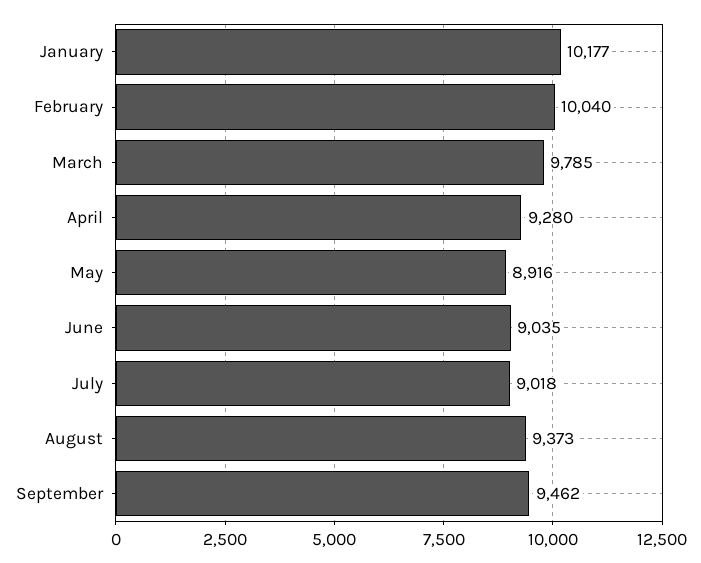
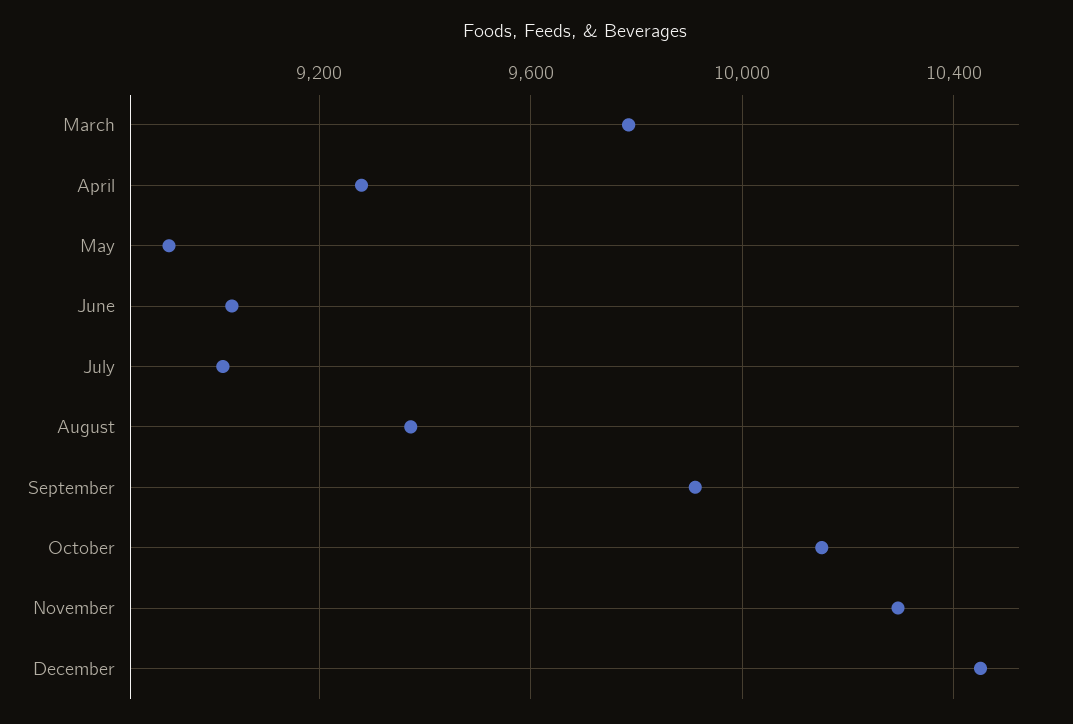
January: 10177 -> none
February: 10040 -> none
September: 9462 -> 9900
October: none -> 10150
November: none -> 10300
December: none -> 10450

